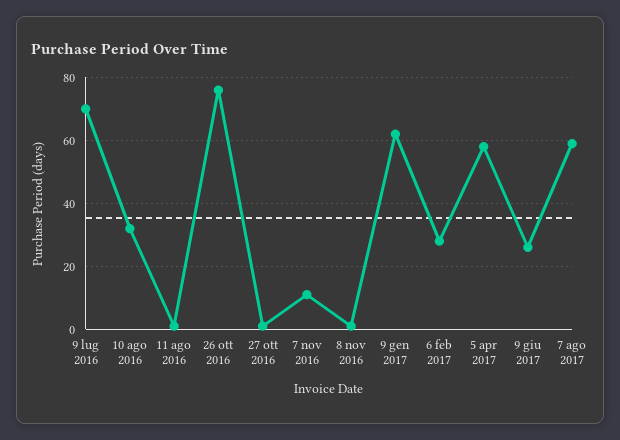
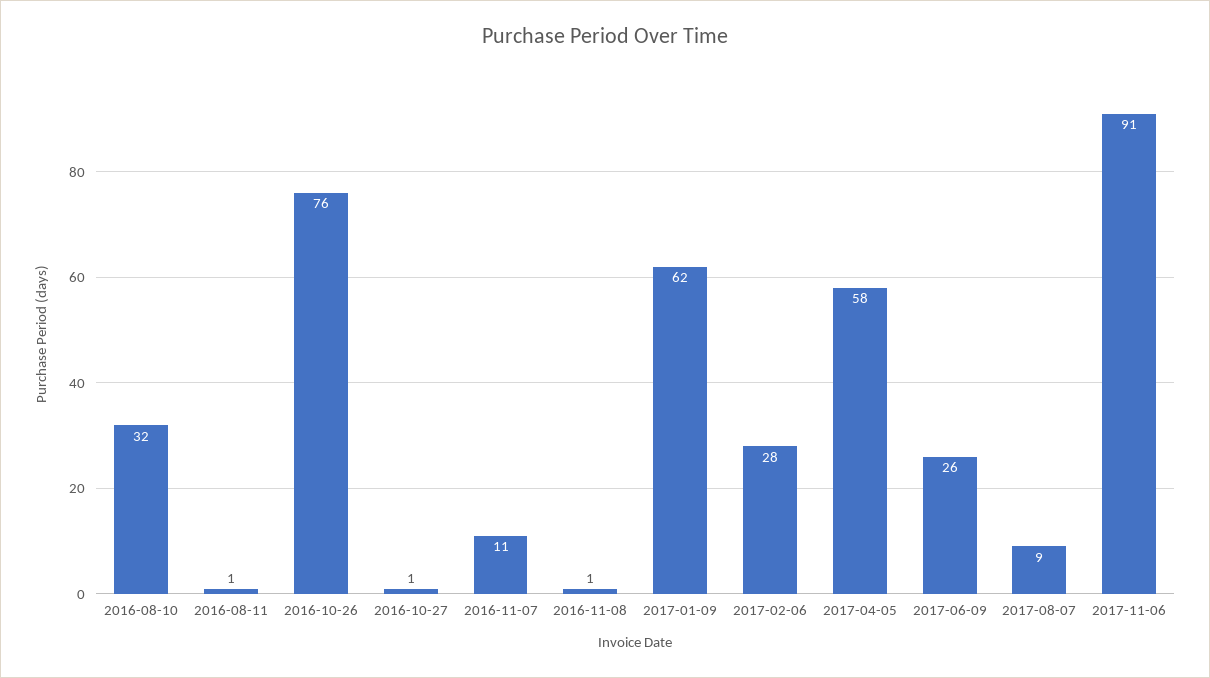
9 lug 2016: 70 -> none
7 ago 2017: 60 -> 9
2017-11-06: none -> 91

